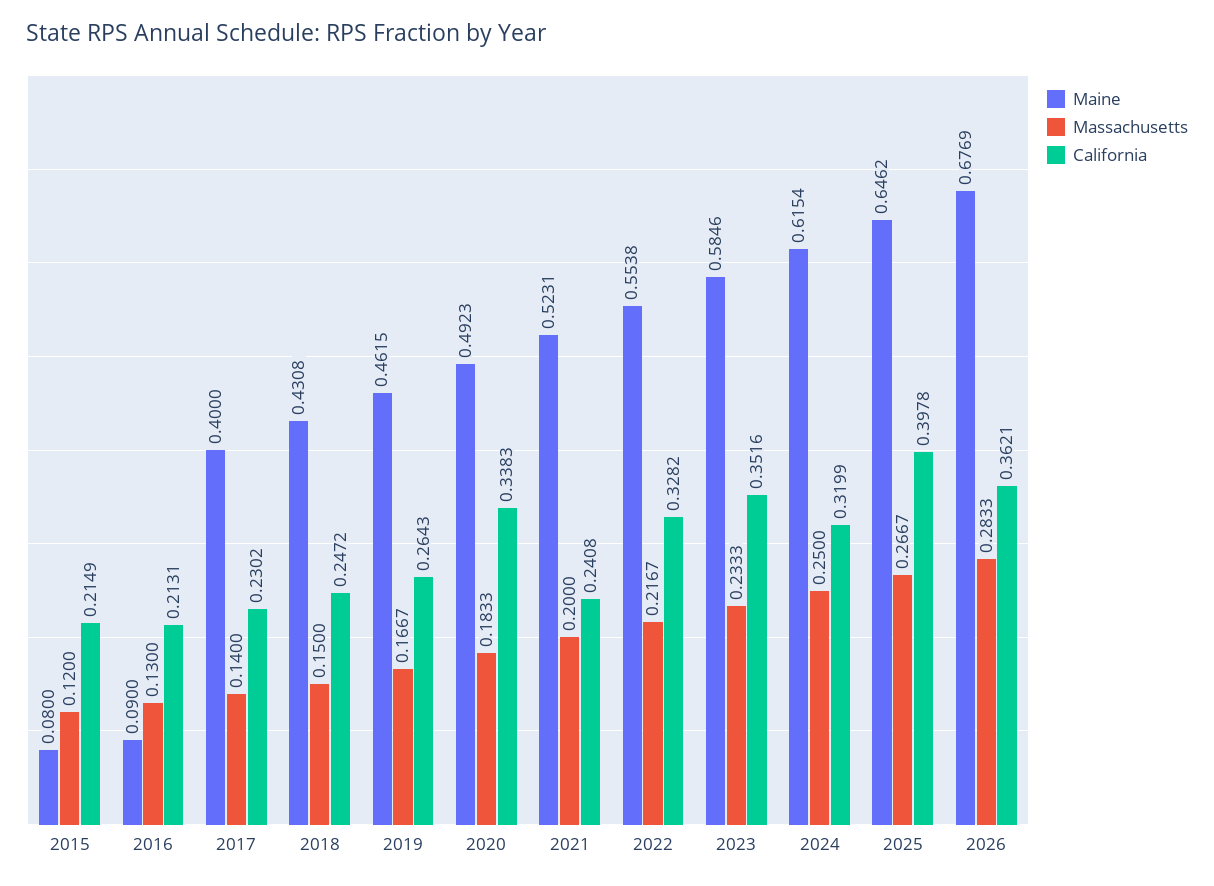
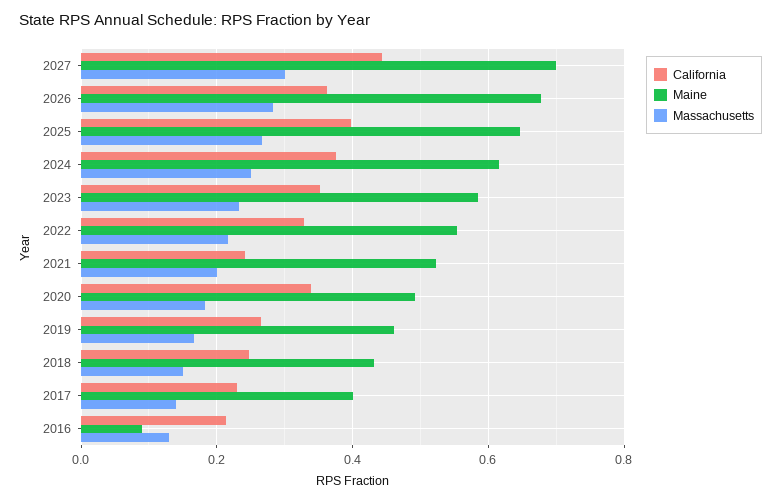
Maine, 2015: 0.08 -> none
Massachusetts, 2015: 0.12 -> none
California, 2015: 0.2149 -> none
California, 2024: 0.3199 -> 0.38
California, 2027: none -> 0.44
Maine, 2027: none -> 0.7
Massachusetts, 2027: none -> 0.3

